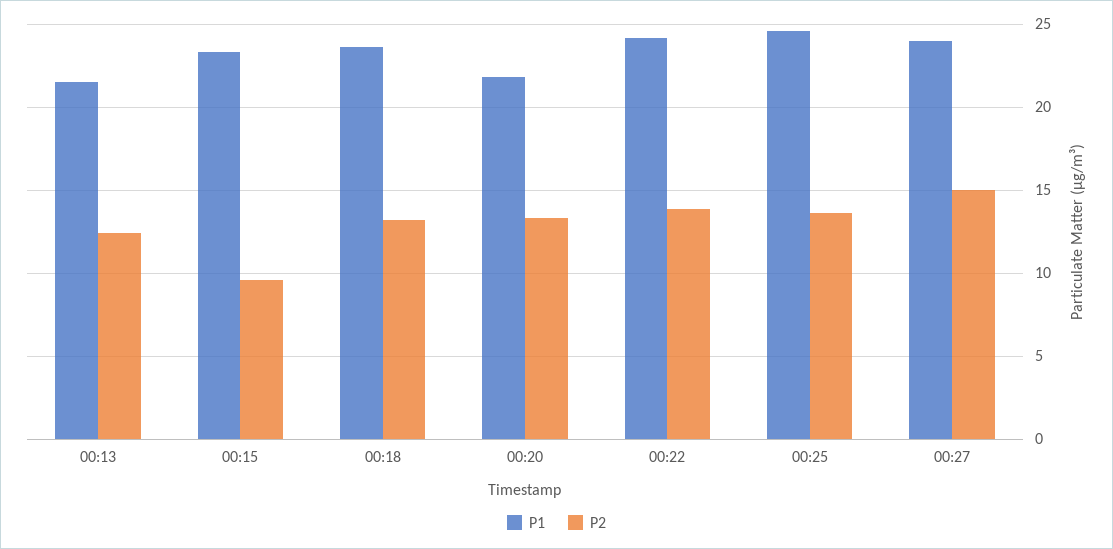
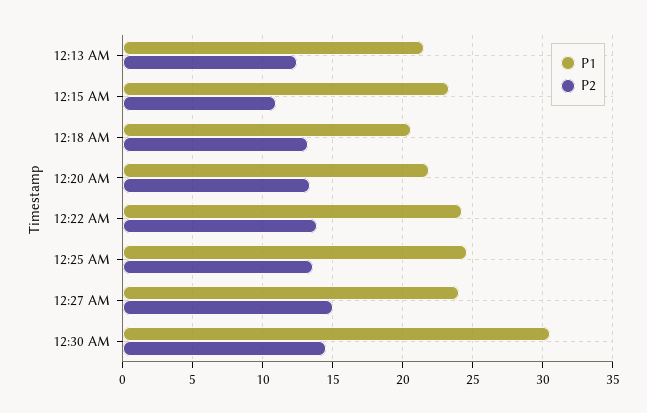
P2, 00:15: 9.5 -> 11
P1, 00:18: 23.5 -> 20.5
P1, 12:30 AM: none -> 30.5
P2, 12:30 AM: none -> 14.5

